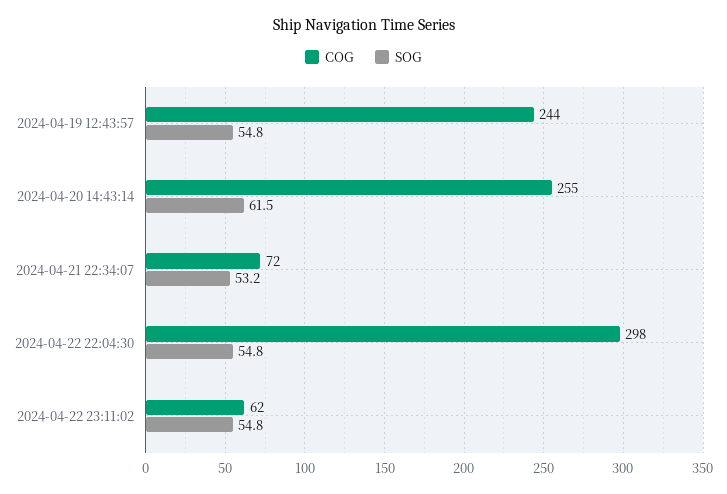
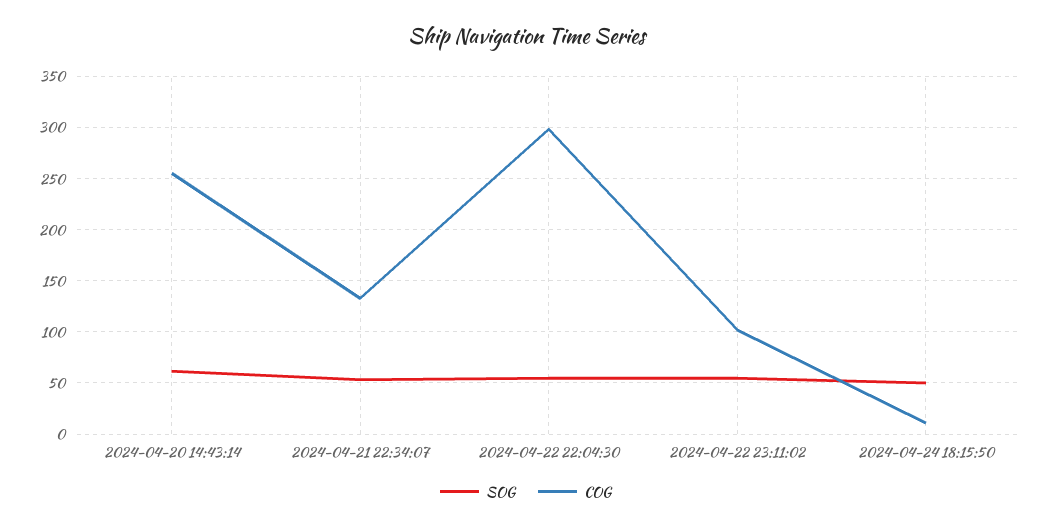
COG, 2024-04-19 12:43:57: 244 -> none
SOG, 2024-04-19 12:43:57: 54.8 -> none
COG, 2024-04-21 22:34:07: 72 -> 130
COG, 2024-04-22 23:11:02: 62 -> 100
SOG, 2024-04-24 18:15:50: none -> 50
COG, 2024-04-24 18:15:50: none -> 10

